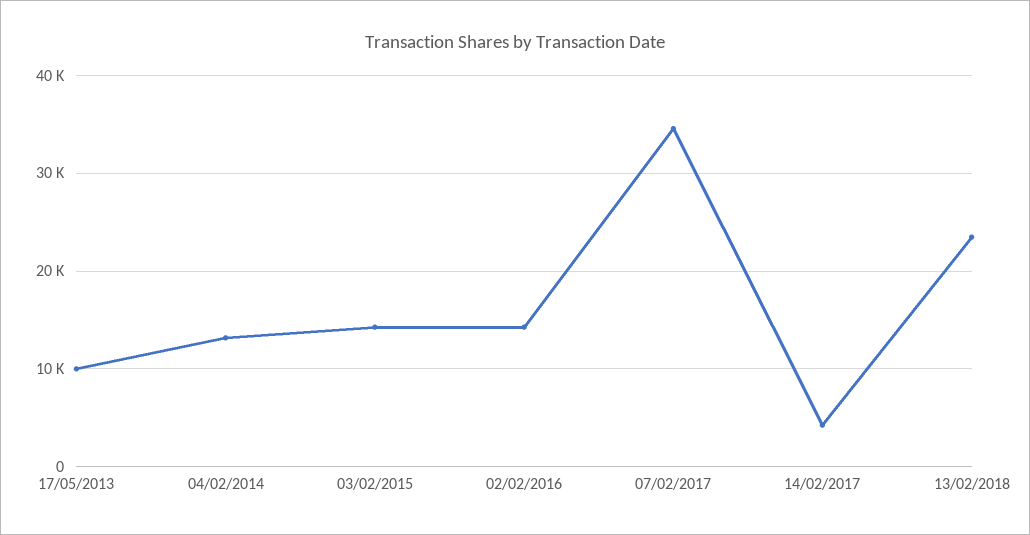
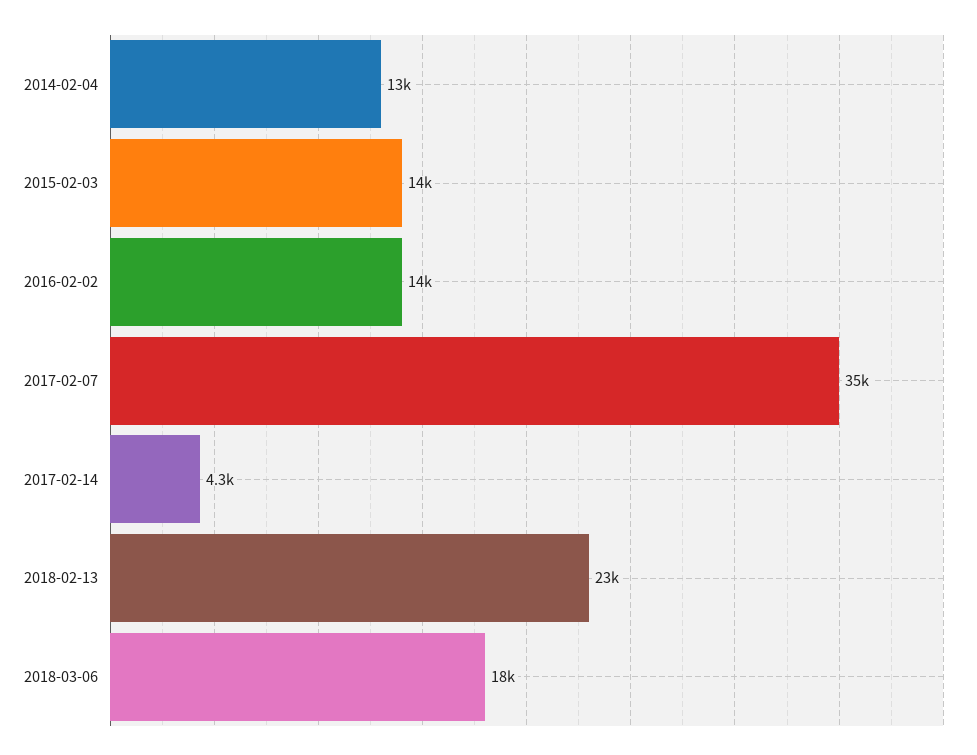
17/05/2013: 10000 -> none
2018-03-06: none -> 18000

